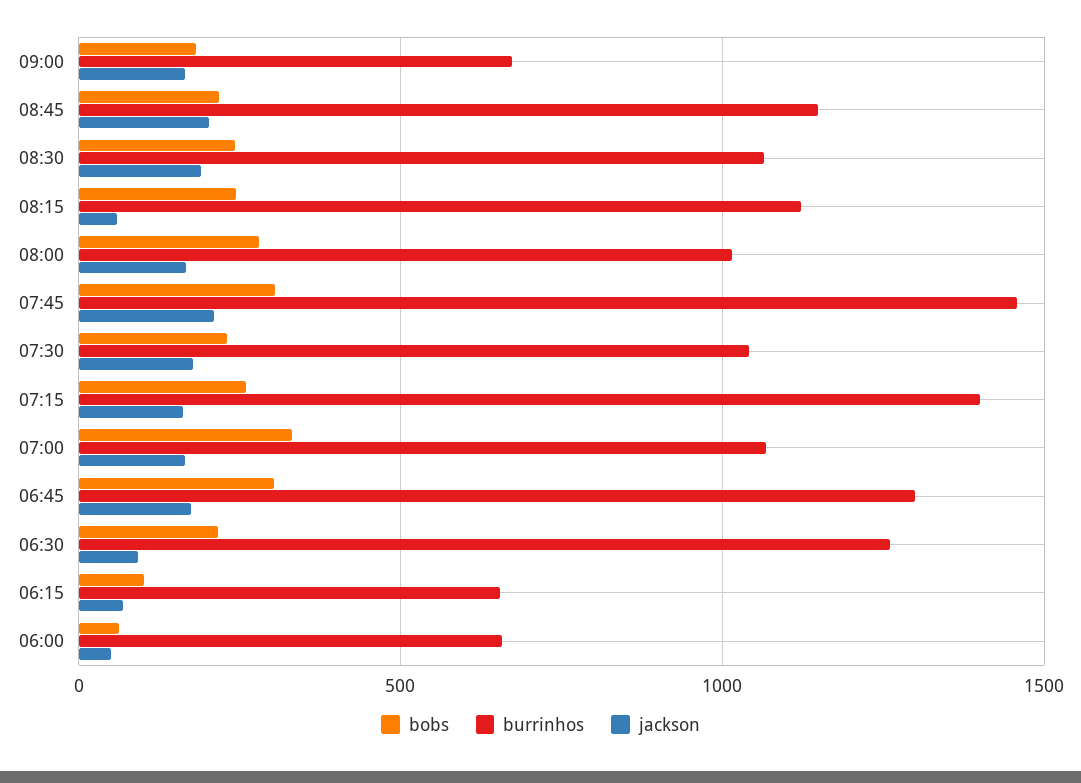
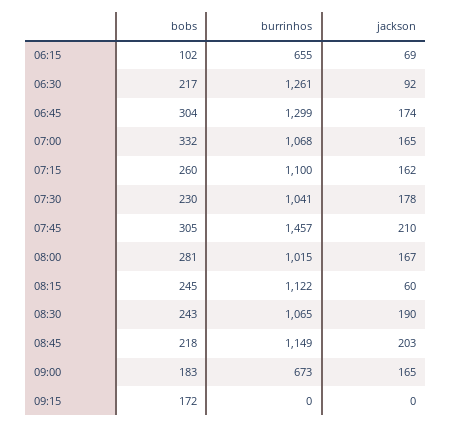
burrinhos, 07:15: 1400 -> 1100
bobs, 06:00: 50 -> none
burrinhos, 06:00: 650 -> none
jackson, 06:00: 50 -> none
bobs, 09:15: none -> 172
burrinhos, 09:15: none -> 0
jackson, 09:15: none -> 0

